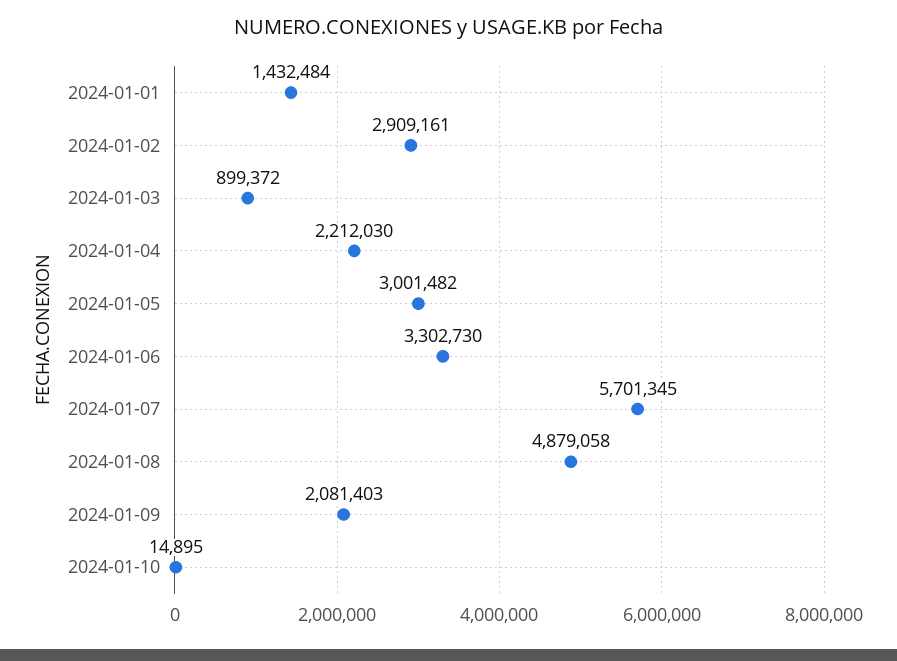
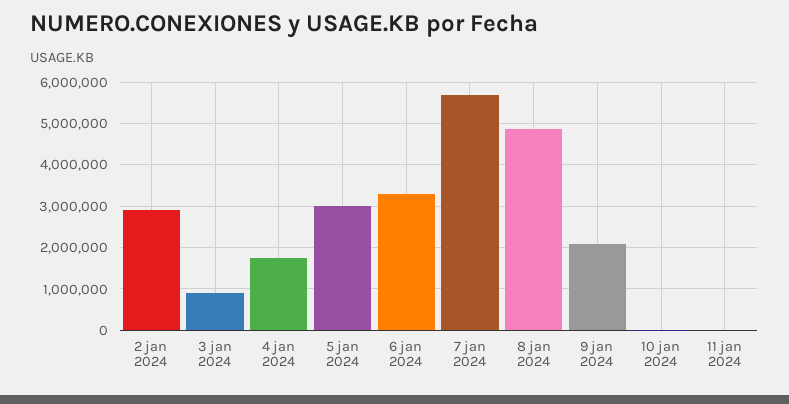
2024-01-01: 1432484 -> none
2024-01-04: 2212030 -> 1800000
11 jan 2024: none -> 0

